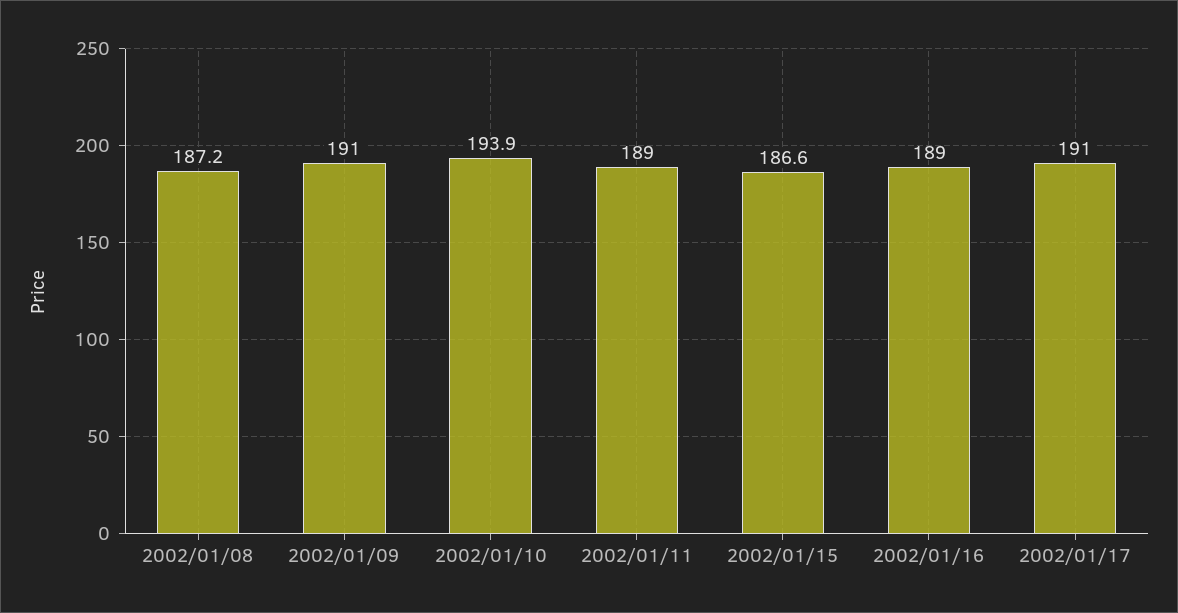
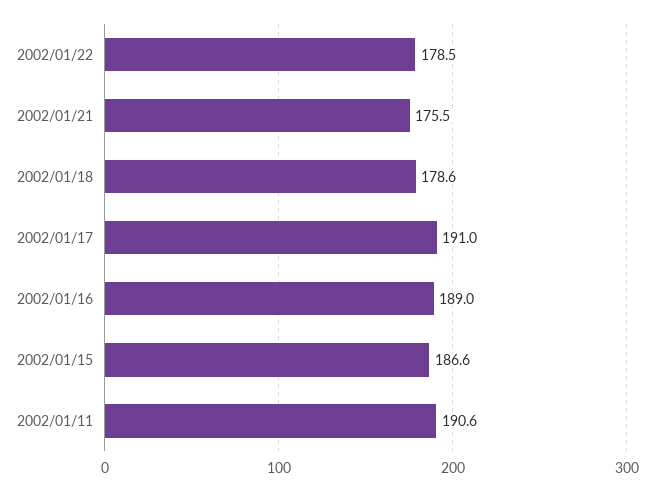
2002/01/08: 187.2 -> none
2002/01/09: 191 -> none
2002/01/10: 193.9 -> none
2002/01/11: 189 -> 190.6
2002/01/22: none -> 178.5
2002/01/21: none -> 175.5
2002/01/18: none -> 178.6

